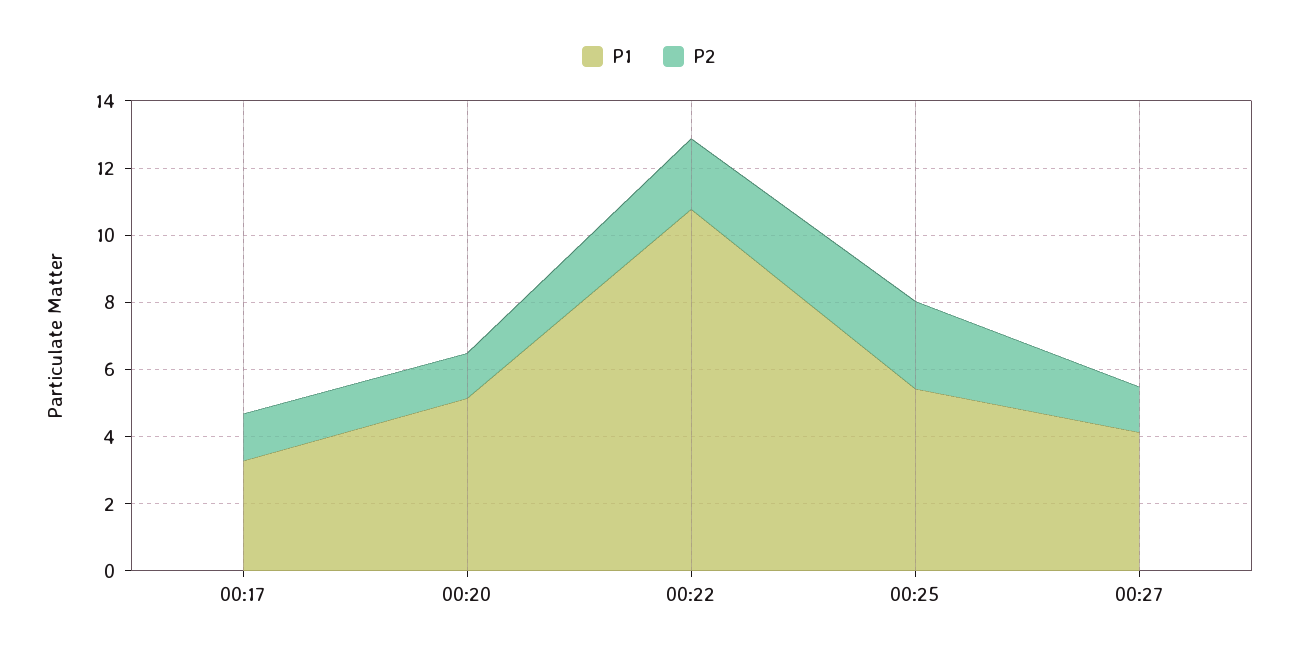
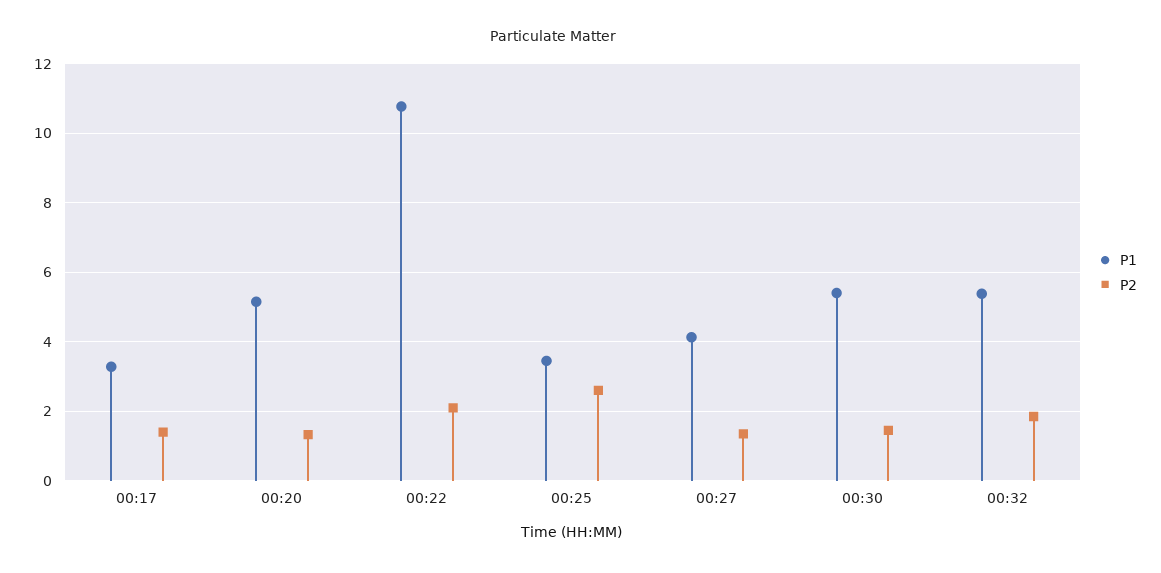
P1, 00:25: 5.5 -> 3.4
P1, 00:30: none -> 5.4
P2, 00:30: none -> 1.4
P1, 00:32: none -> 5.4
P2, 00:32: none -> 1.8

